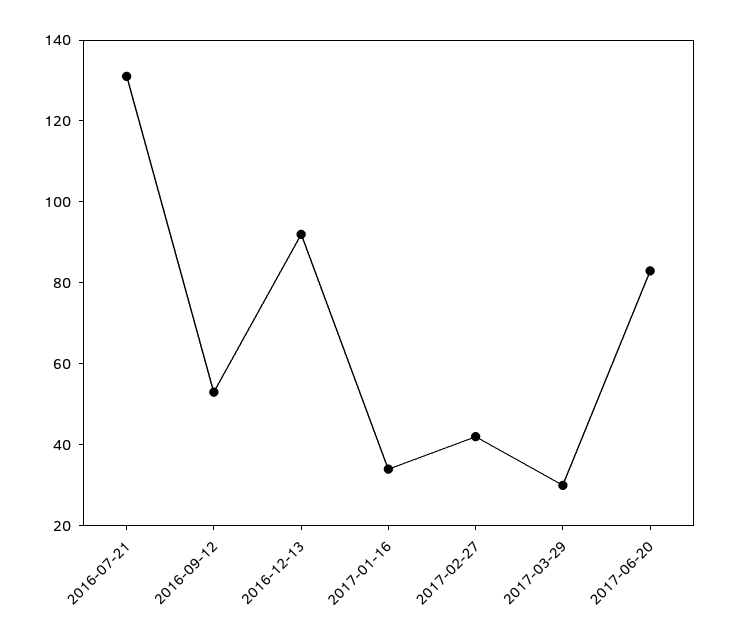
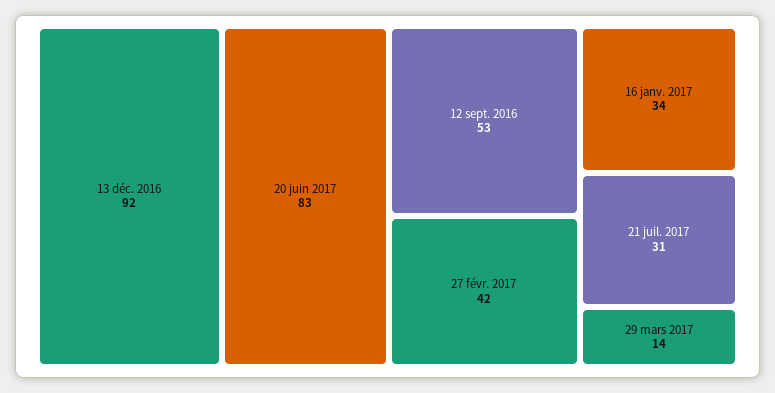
2016-07-21: 130 -> none
2017-03-29: 30 -> 14
21 juil. 2017: none -> 31

